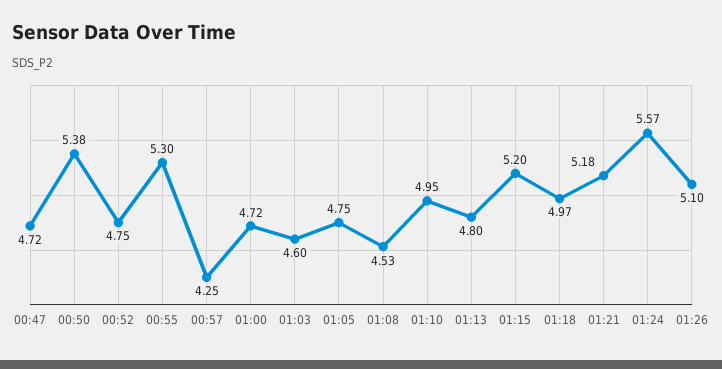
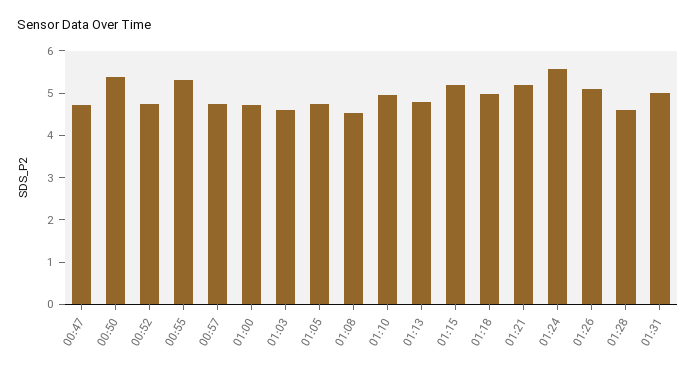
00:57: 4.25 -> 4.8
01:28: none -> 4.6
01:31: none -> 5

